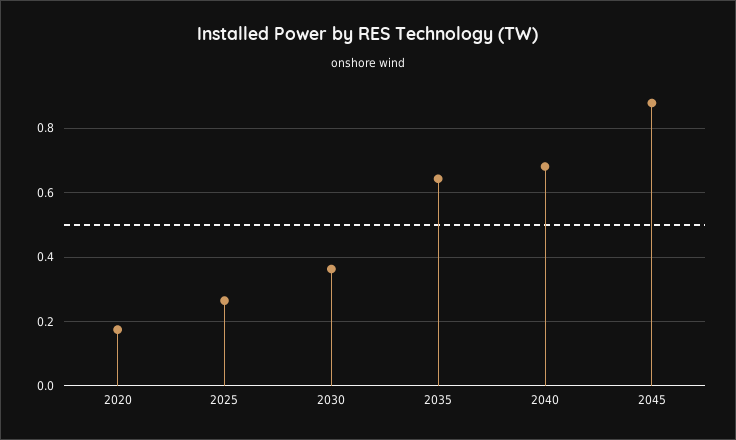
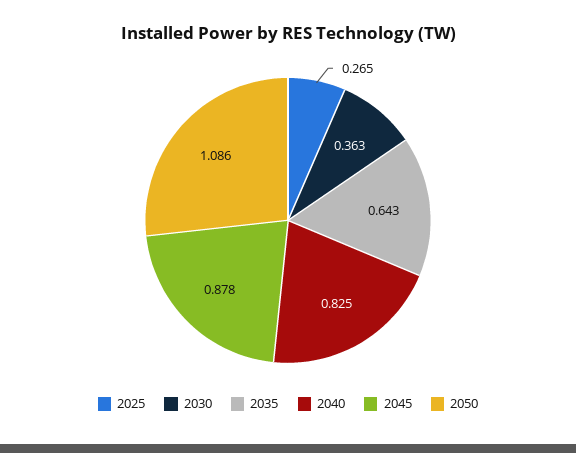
2020: 0.18 -> none
2040: 0.68 -> 0.825
2050: none -> 1.086

